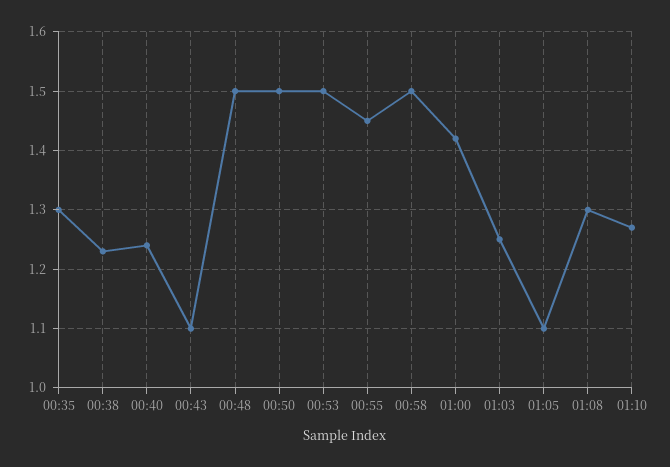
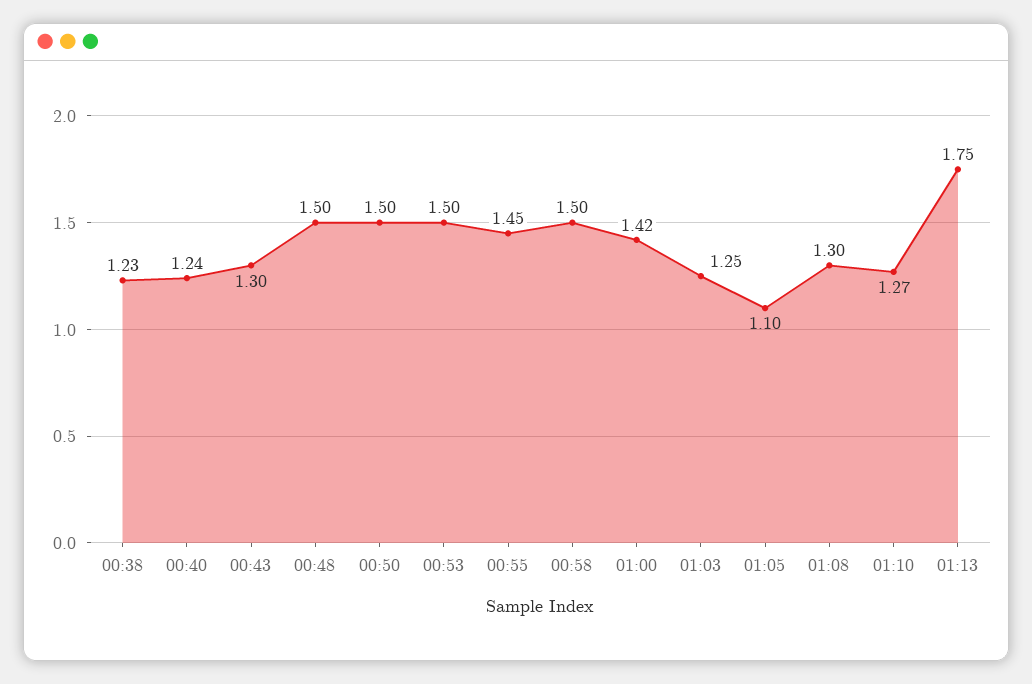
00:35: 1.3 -> none
00:43: 1.1 -> 1.3
01:13: none -> 1.75

